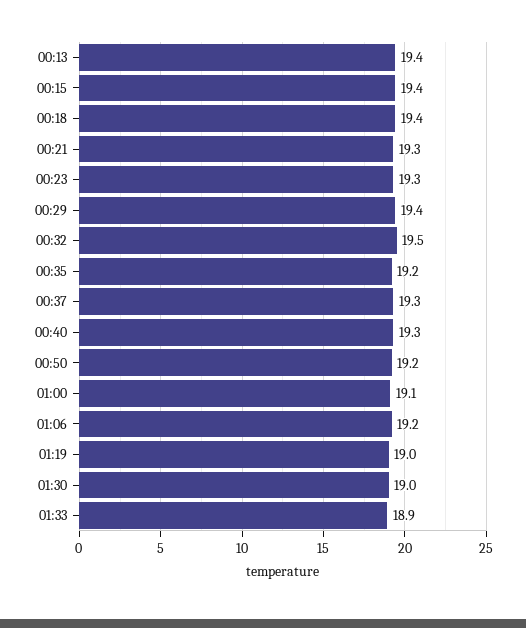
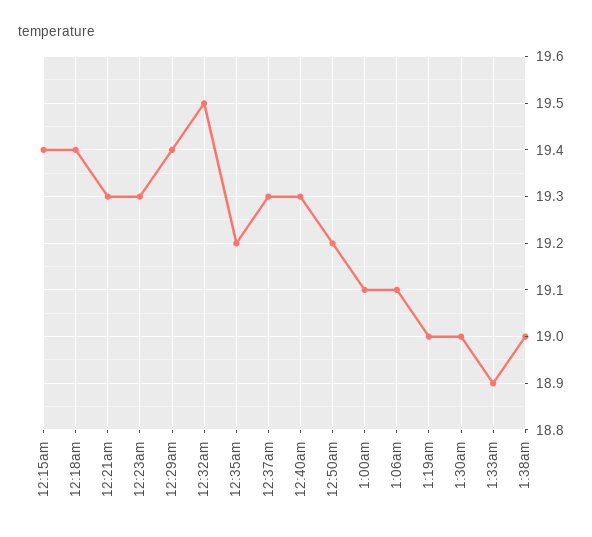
00:13: 19.4 -> none
01:06: 19.2 -> 19.1
1:38am: none -> 19

